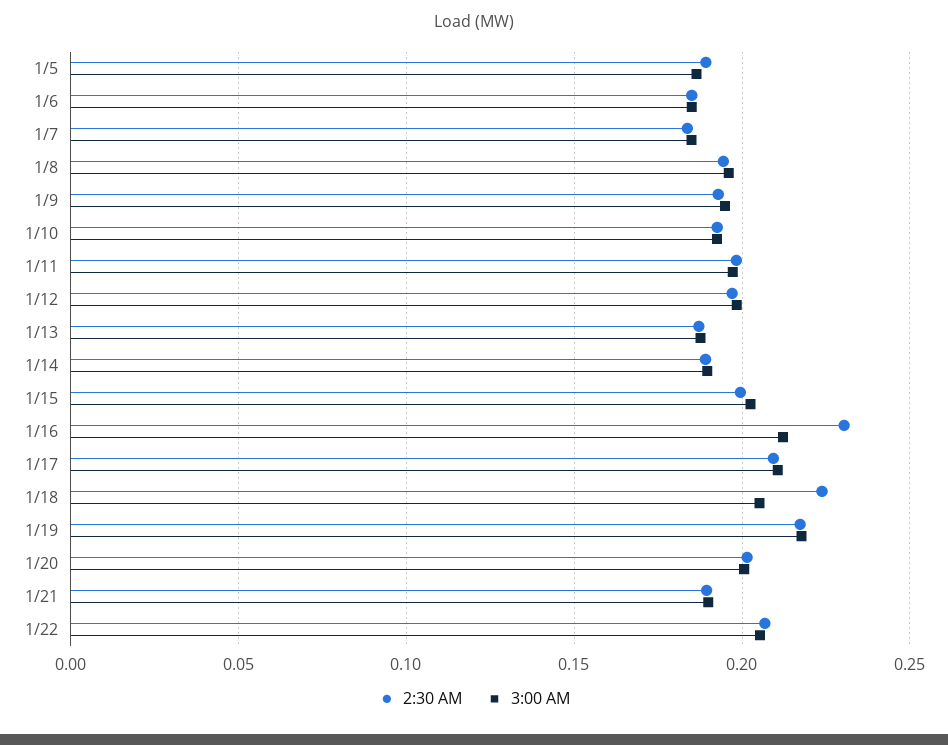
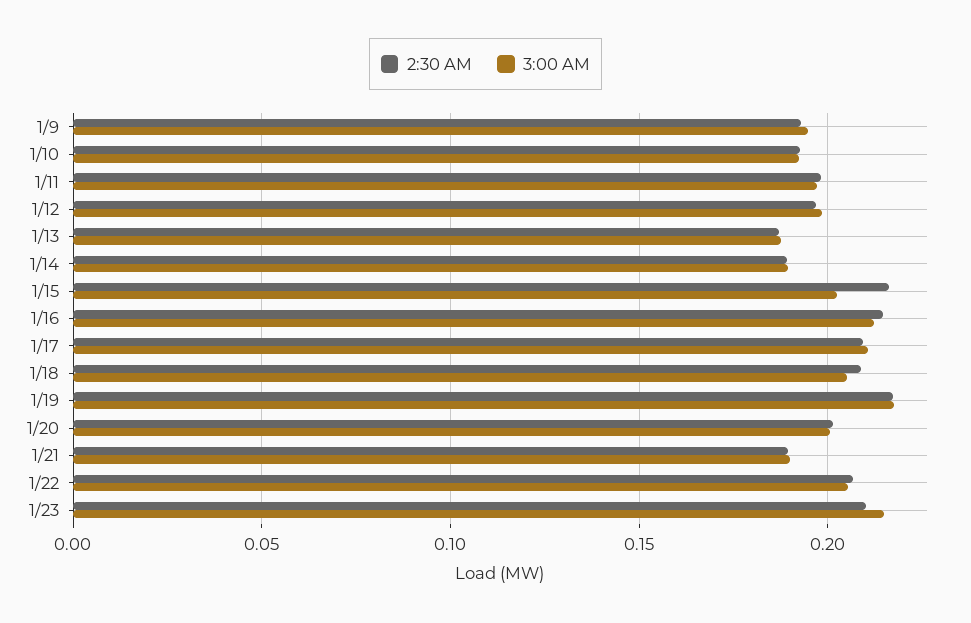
2:30 AM, 1/5: 0.19 -> none
3:00 AM, 1/5: 0.185 -> none
2:30 AM, 1/6: 0.185 -> none
3:00 AM, 1/6: 0.185 -> none
2:30 AM, 1/7: 0.185 -> none
3:00 AM, 1/7: 0.185 -> none
2:30 AM, 1/8: 0.195 -> none
3:00 AM, 1/8: 0.195 -> none
2:30 AM, 1/15: 0.2 -> 0.215
2:30 AM, 1/16: 0.23 -> 0.215
2:30 AM, 1/18: 0.225 -> 0.21
2:30 AM, 1/23: none -> 0.21
3:00 AM, 1/23: none -> 0.215

